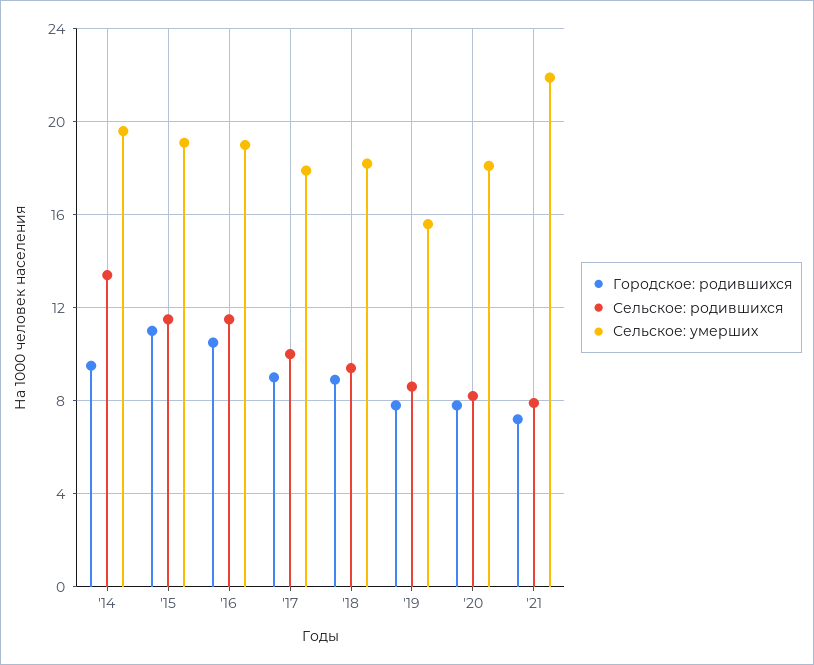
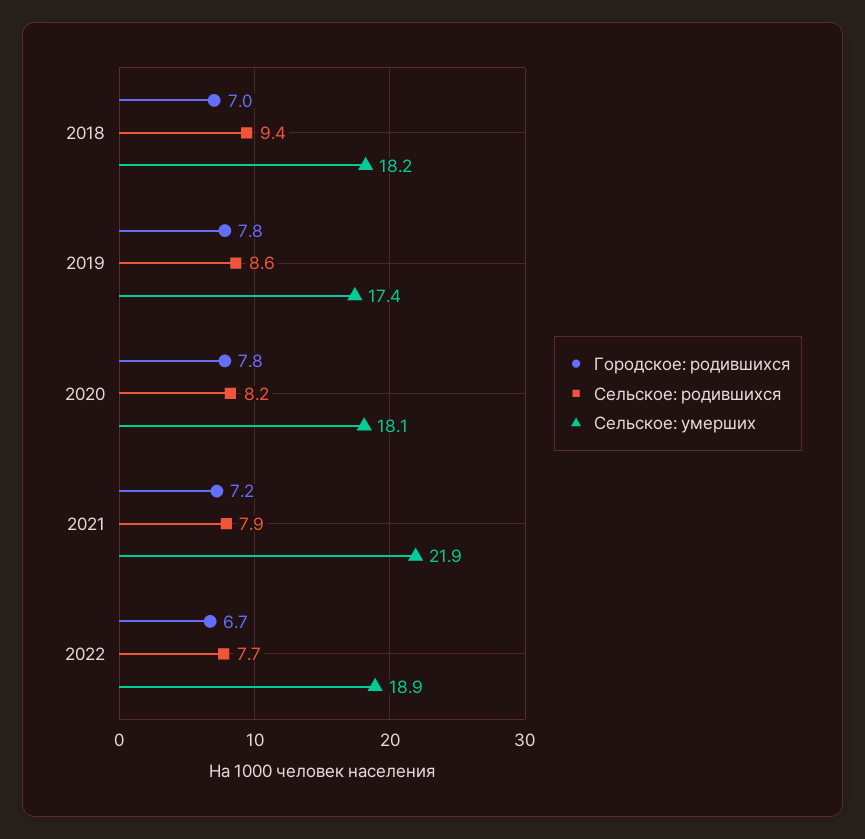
Городское: родившихся, '14: 9.5 -> none
Сельское: родившихся, '14: 13.5 -> none
Сельское: умерших, '14: 19.5 -> none
Городское: родившихся, '15: 11 -> none
Сельское: родившихся, '15: 11.5 -> none
Сельское: умерших, '15: 19 -> none
Городское: родившихся, '16: 10.5 -> none
Сельское: родившихся, '16: 11.5 -> none
Сельское: умерших, '16: 19 -> none
Городское: родившихся, '17: 9 -> none
Сельское: родившихся, '17: 10 -> none
Сельское: умерших, '17: 18 -> none
Городское: родившихся, '18: 9 -> 7
Сельское: умерших, '19: 15.5 -> 17.4
Городское: родившихся, 2022: none -> 6.7
Сельское: родившихся, 2022: none -> 7.7
Сельское: умерших, 2022: none -> 18.9

